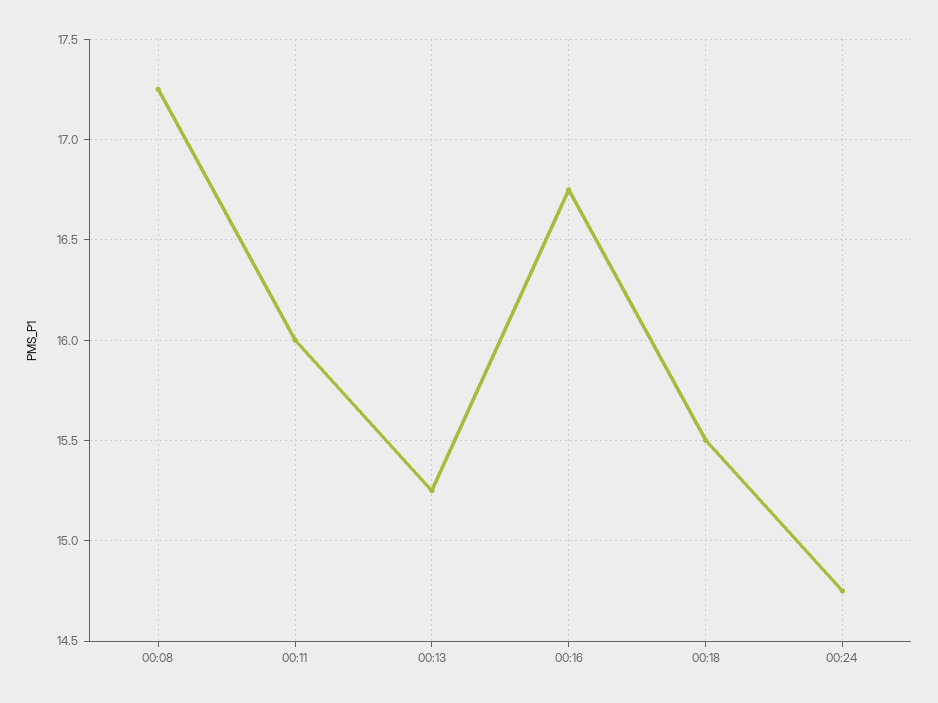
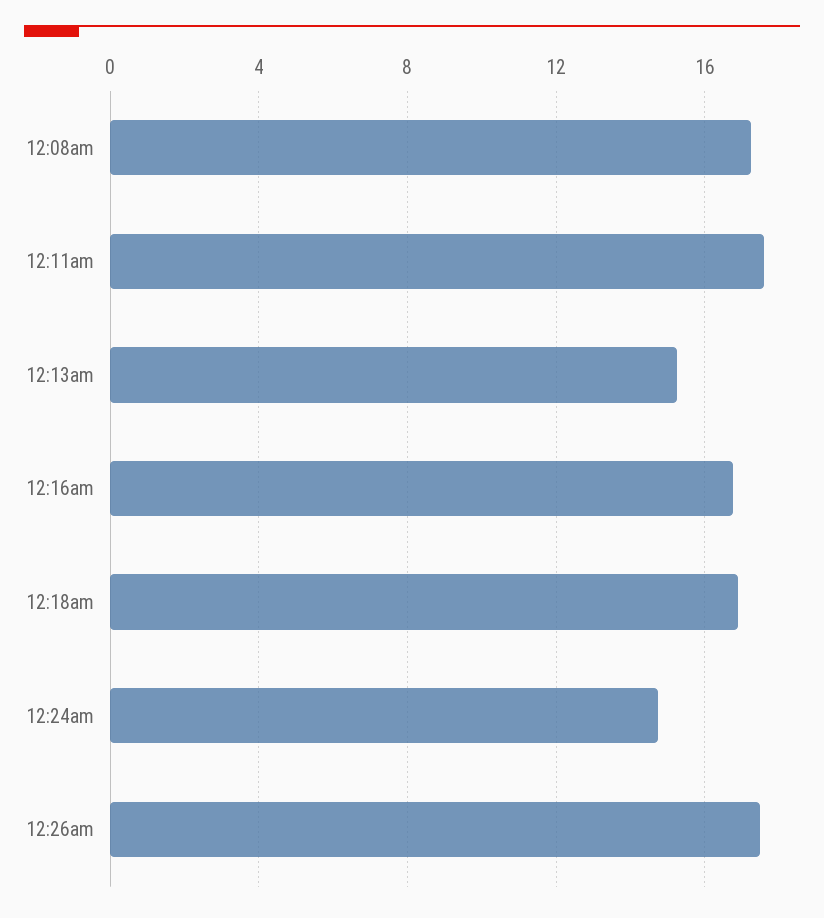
00:11: 16 -> 17.5
00:18: 15.5 -> 17
12:26am: none -> 17.5

